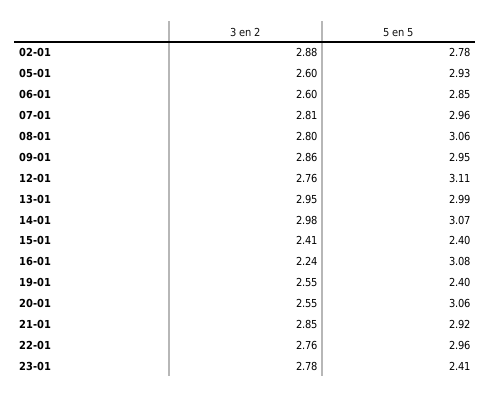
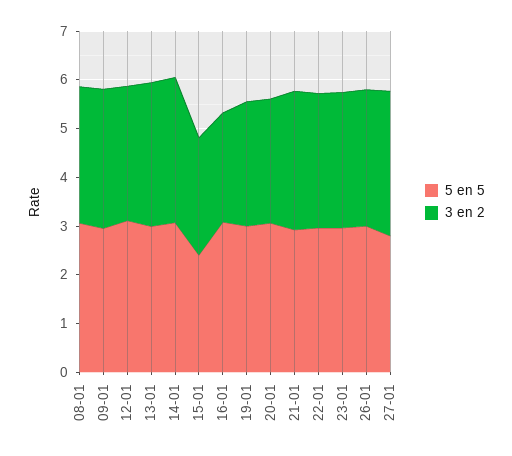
3 en 2, 02-01: 2.88 -> none
5 en 5, 02-01: 2.78 -> none
3 en 2, 05-01: 2.6 -> none
5 en 5, 05-01: 2.93 -> none
3 en 2, 06-01: 2.6 -> none
5 en 5, 06-01: 2.85 -> none
3 en 2, 07-01: 2.81 -> none
5 en 5, 07-01: 2.96 -> none
5 en 5, 19-01: 2.4 -> 3
5 en 5, 23-01: 2.41 -> 3
5 en 5, 26-01: none -> 3
3 en 2, 26-01: none -> 2.8
5 en 5, 27-01: none -> 2.8
3 en 2, 27-01: none -> 3

